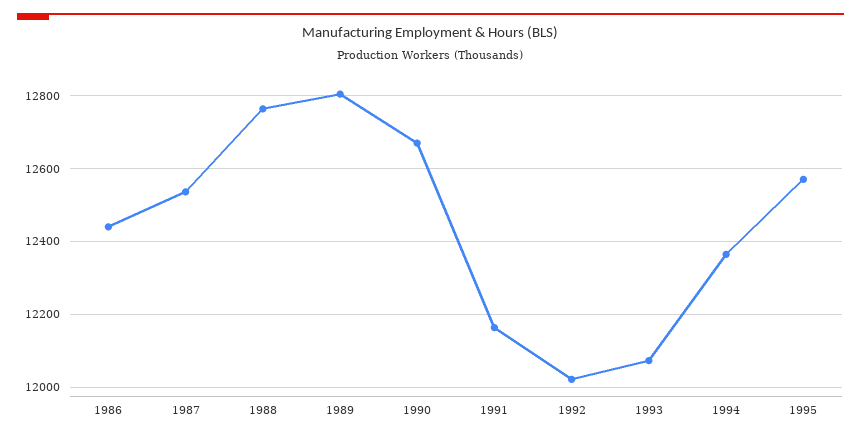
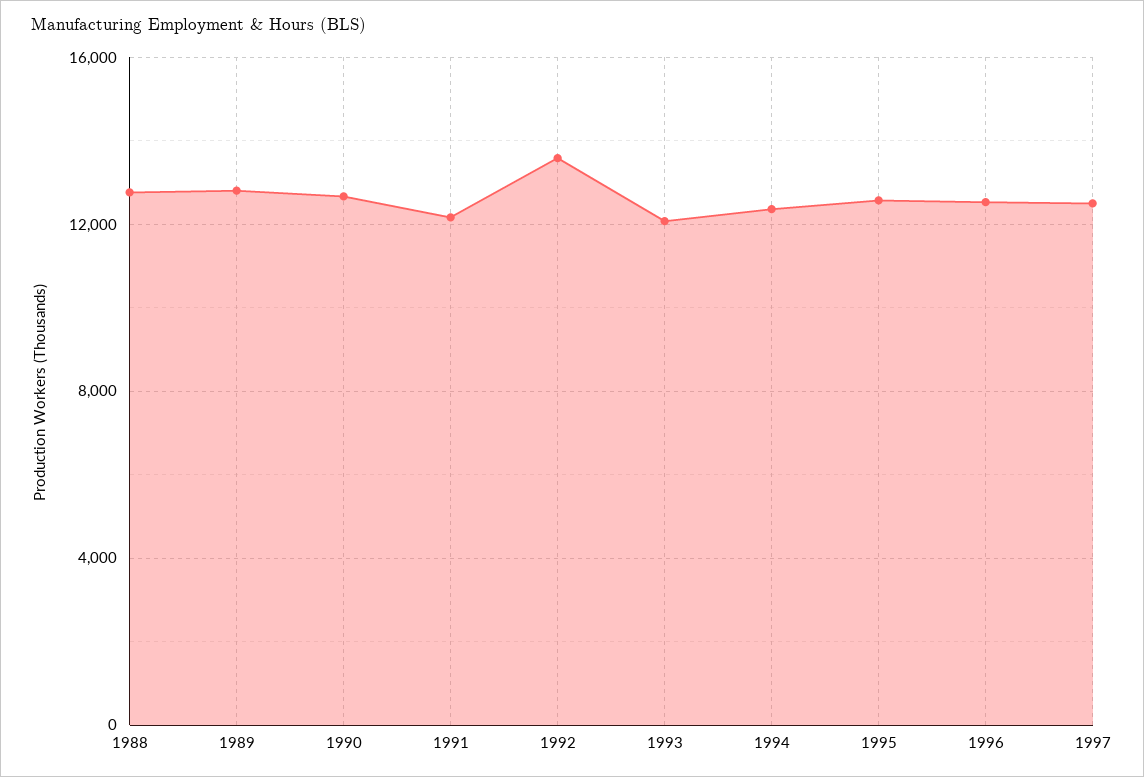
1986: 12440 -> none
1987: 12540 -> none
1992: 12020 -> 13500
1996: none -> 12500
1997: none -> 12500

